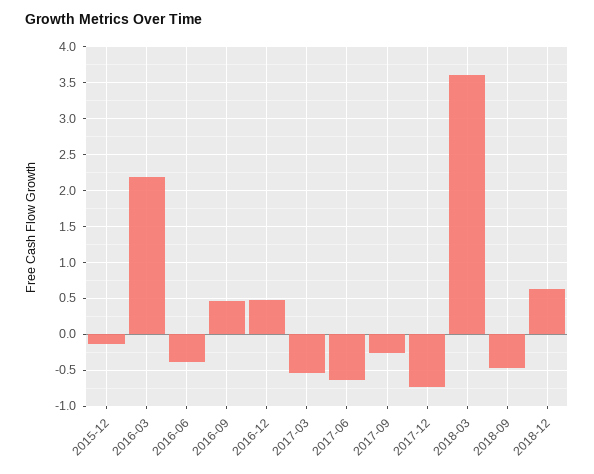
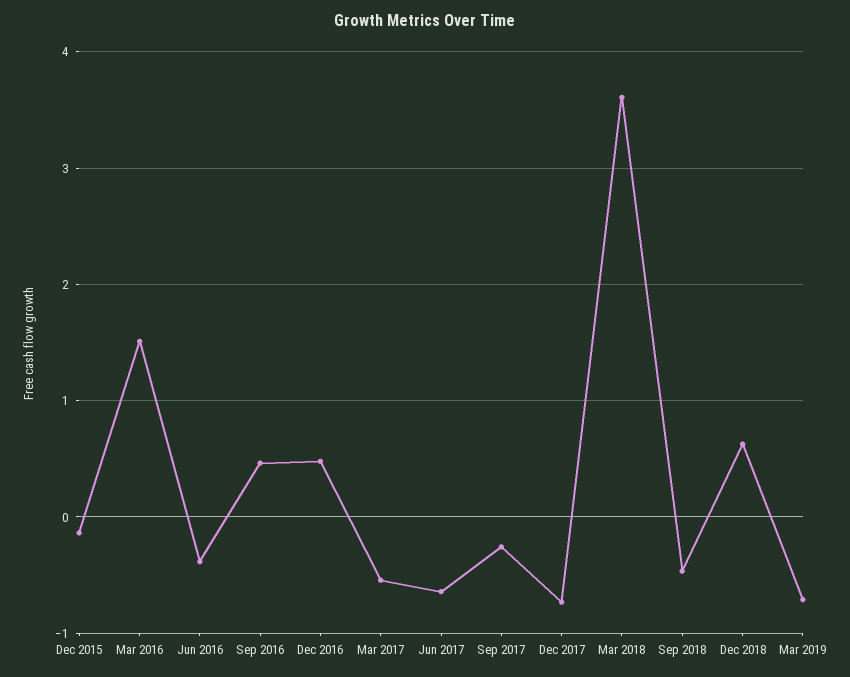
2016-03: 2.2 -> 1.5
Mar 2019: none -> -0.7

